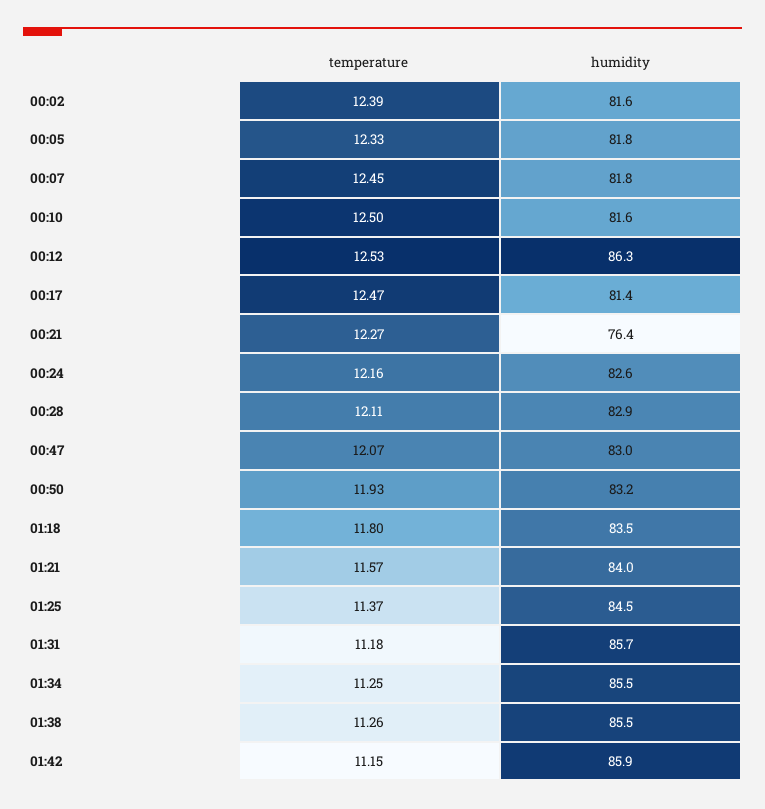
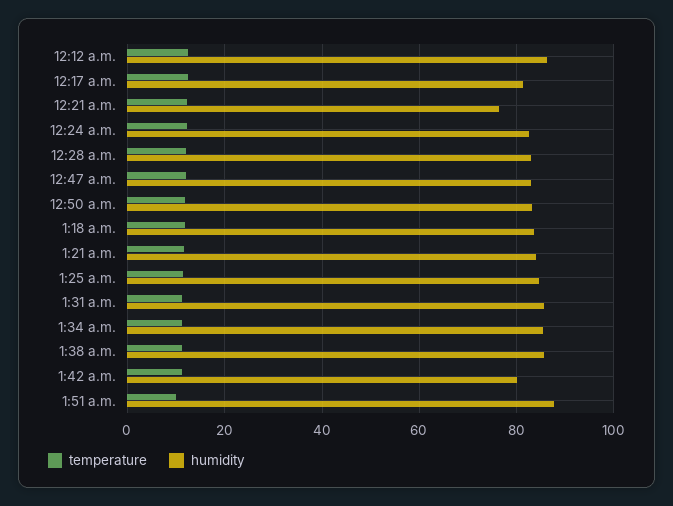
temperature, 00:02: 12.39 -> none
humidity, 00:02: 81.6 -> none
temperature, 00:05: 12.33 -> none
humidity, 00:05: 81.8 -> none
temperature, 00:07: 12.45 -> none
humidity, 00:07: 81.8 -> none
temperature, 00:10: 12.5 -> none
humidity, 00:10: 81.6 -> none
humidity, 01:42: 85.9 -> 80
temperature, 1:51 a.m.: none -> 10
humidity, 1:51 a.m.: none -> 88

